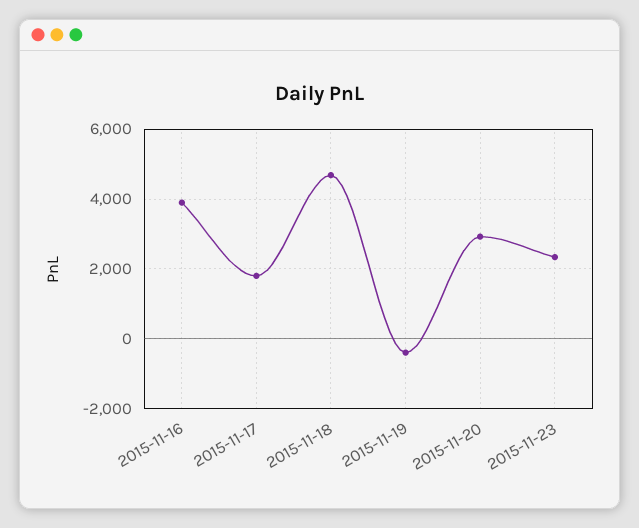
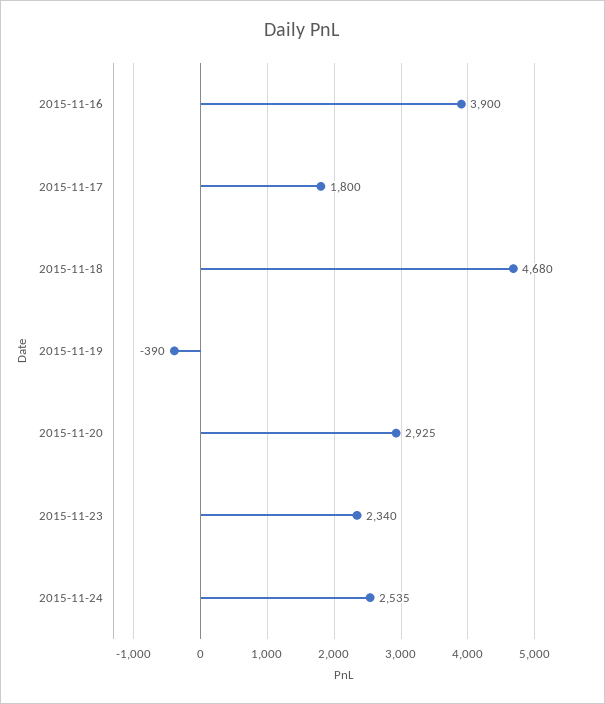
2015-11-24: none -> 2535

